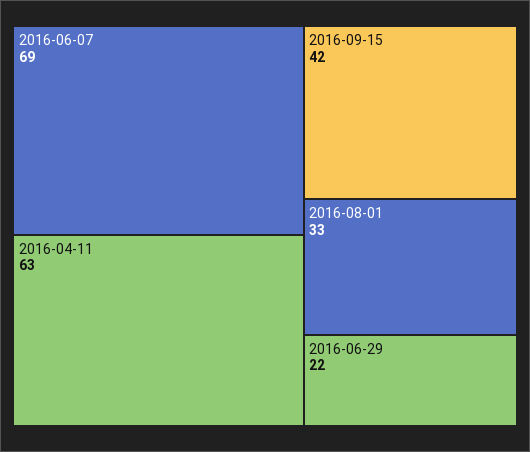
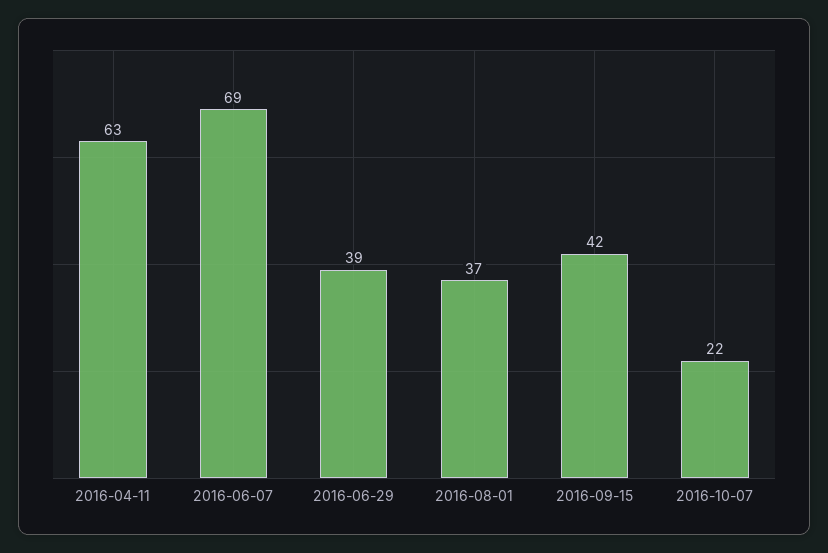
2016-08-01: 33 -> 37
2016-06-29: 22 -> 39
2016-10-07: none -> 22

